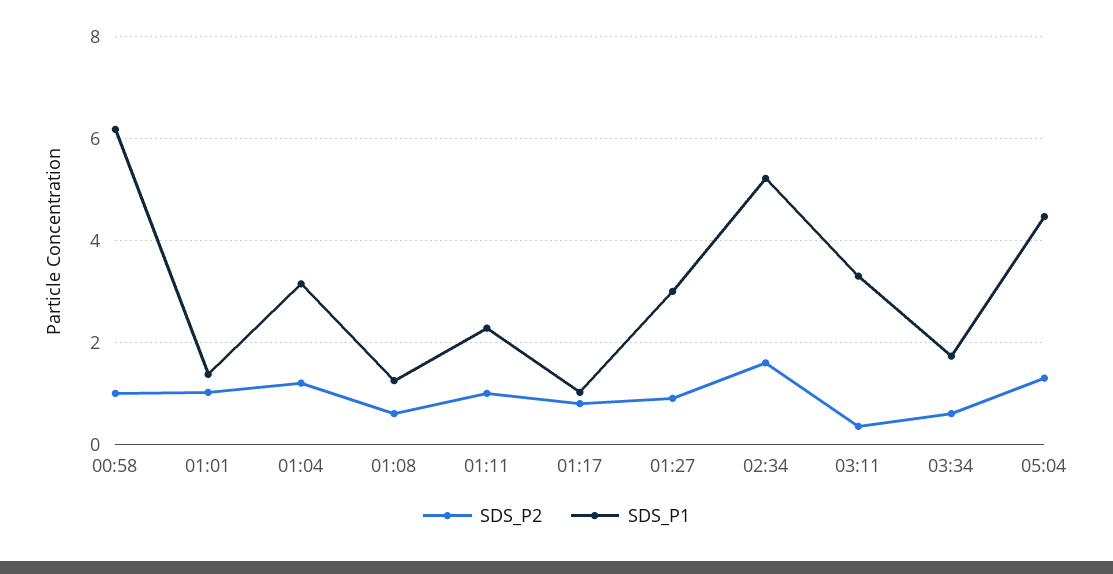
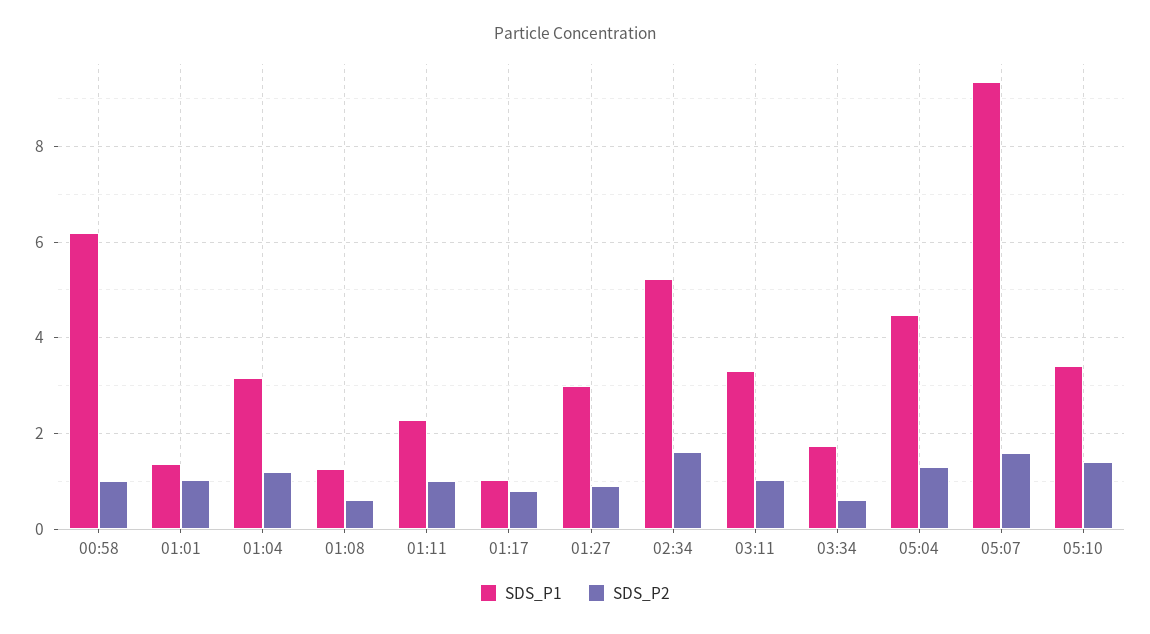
SDS_P2, 03:11: 0.4 -> 1
SDS_P1, 05:07: none -> 9.4
SDS_P2, 05:07: none -> 1.6
SDS_P1, 05:10: none -> 3.4
SDS_P2, 05:10: none -> 1.4

